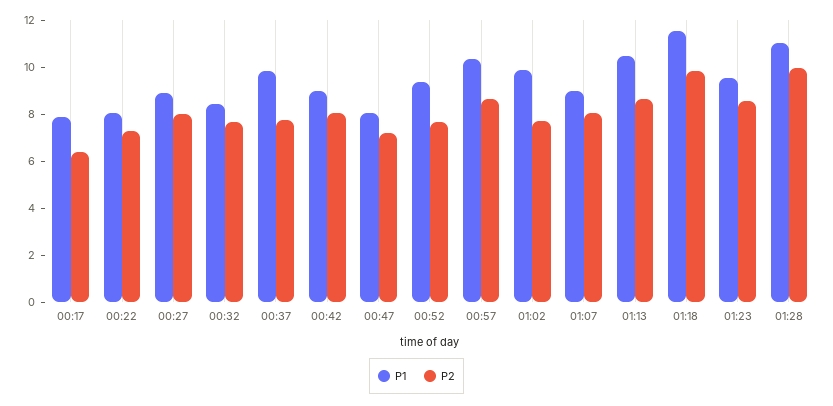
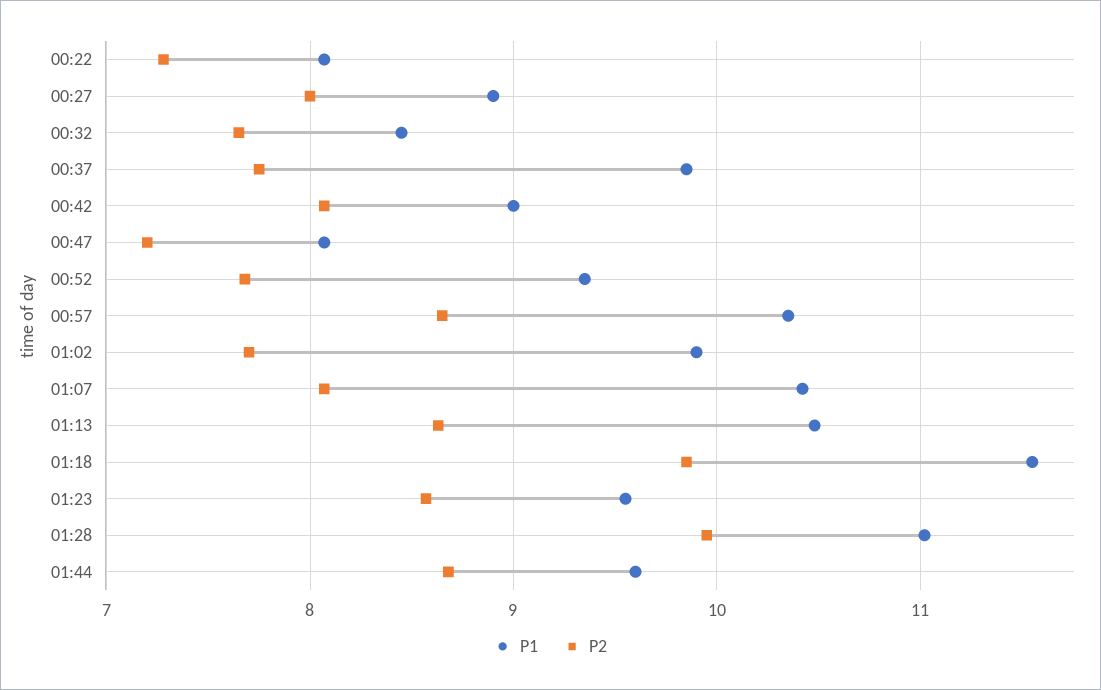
P1, 00:17: 8 -> none
P2, 00:17: 6.5 -> none
P1, 01:07: 9 -> 10.4
P1, 01:44: none -> 9.6
P2, 01:44: none -> 8.7

